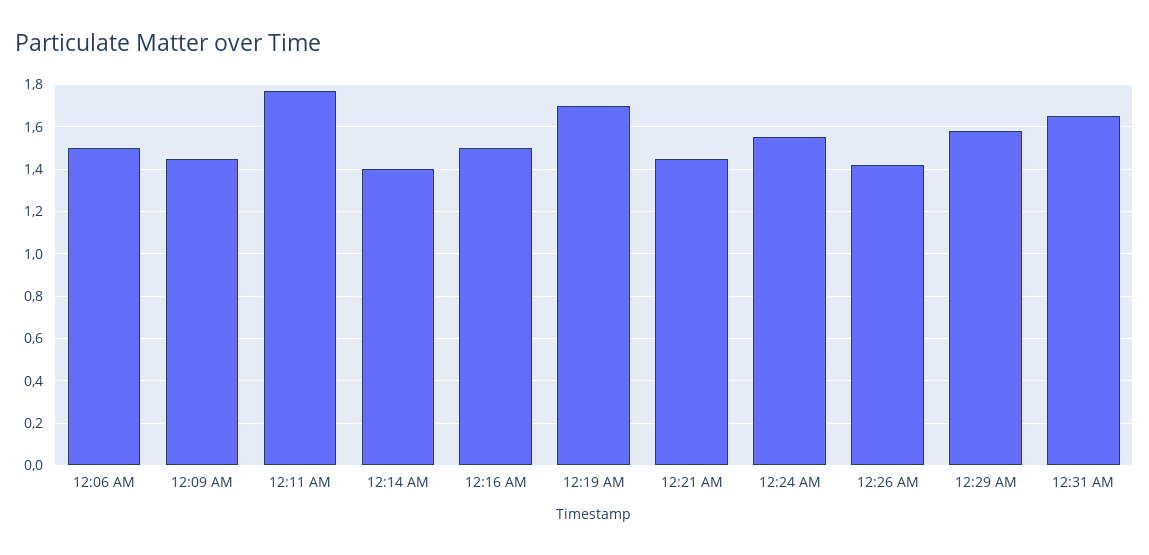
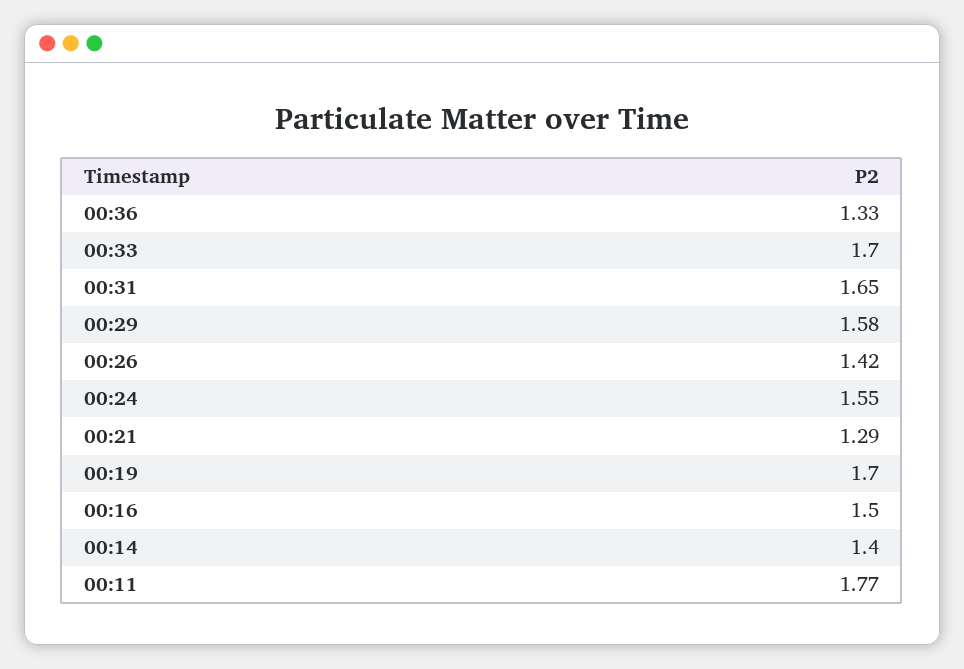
12:06 AM: 1.5 -> none
12:09 AM: 1.45 -> none
12:21 AM: 1.45 -> 1.29
00:36: none -> 1.33
00:33: none -> 1.7

